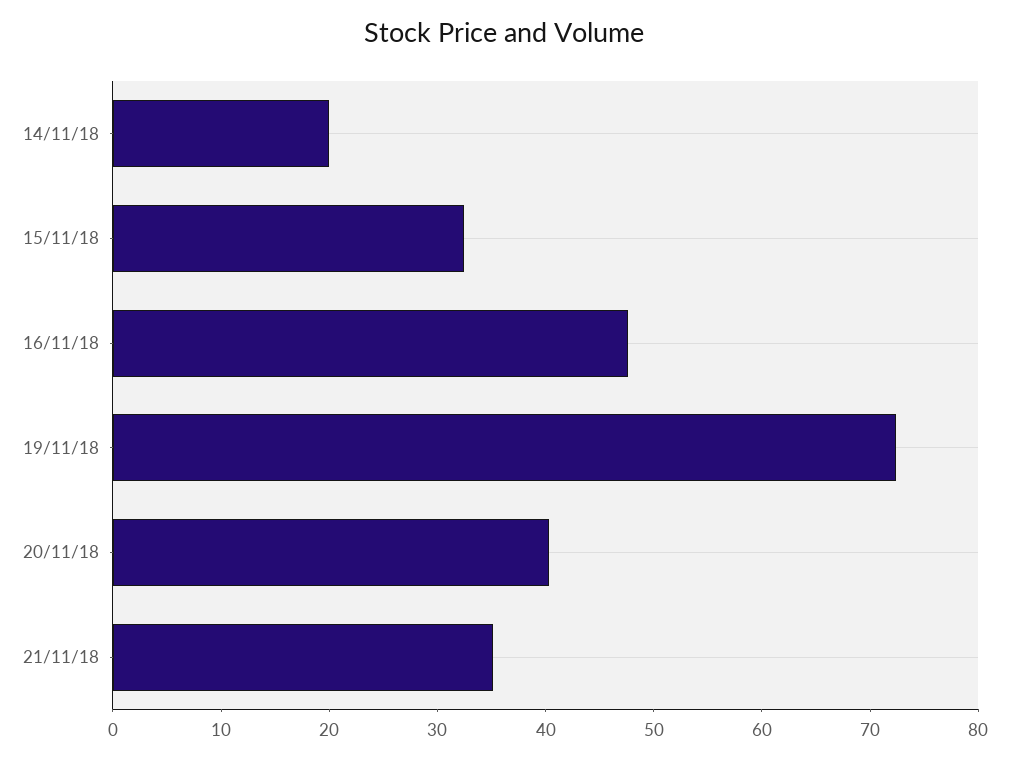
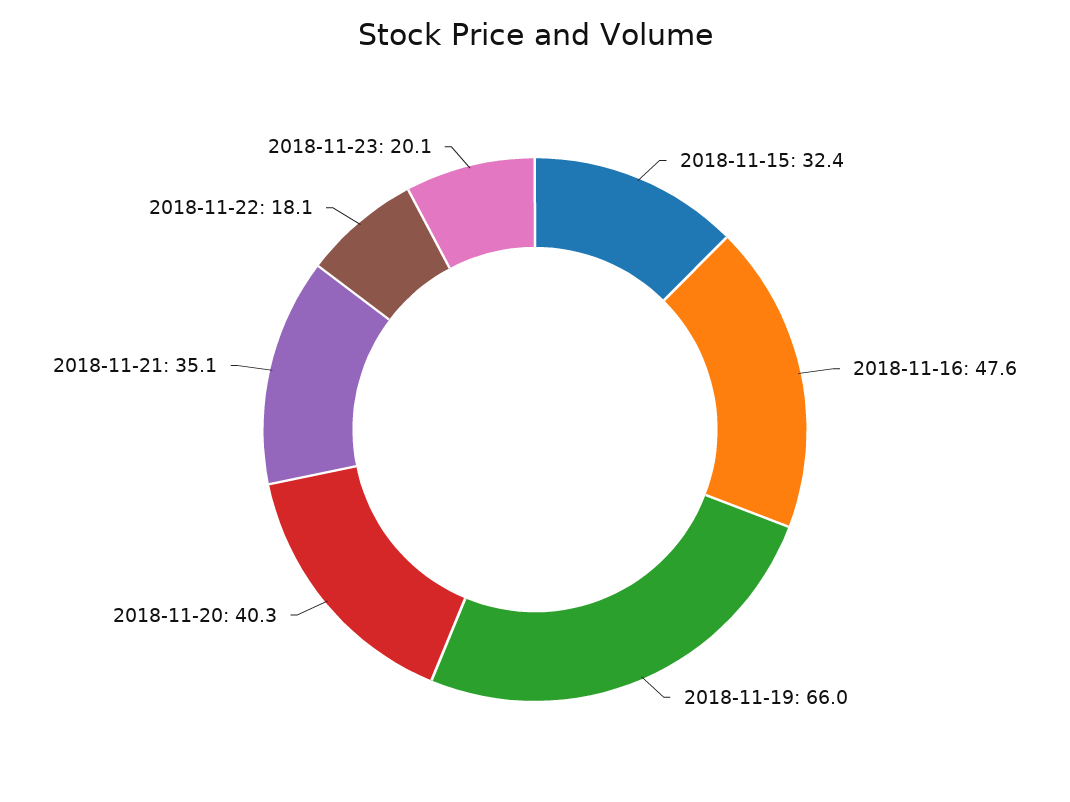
14/11/18: 20 -> none
19/11/18: 72 -> 66
2018-11-22: none -> 18.1
2018-11-23: none -> 20.1

